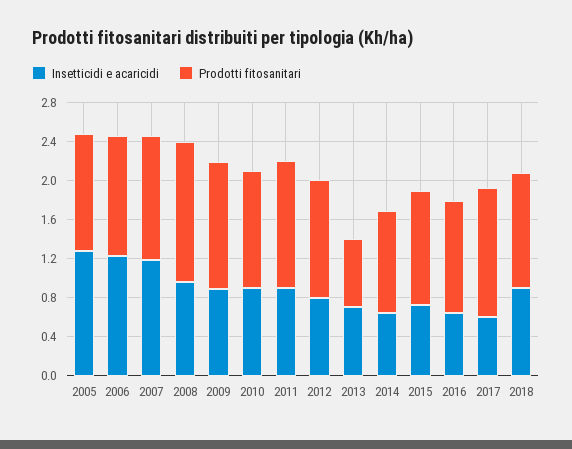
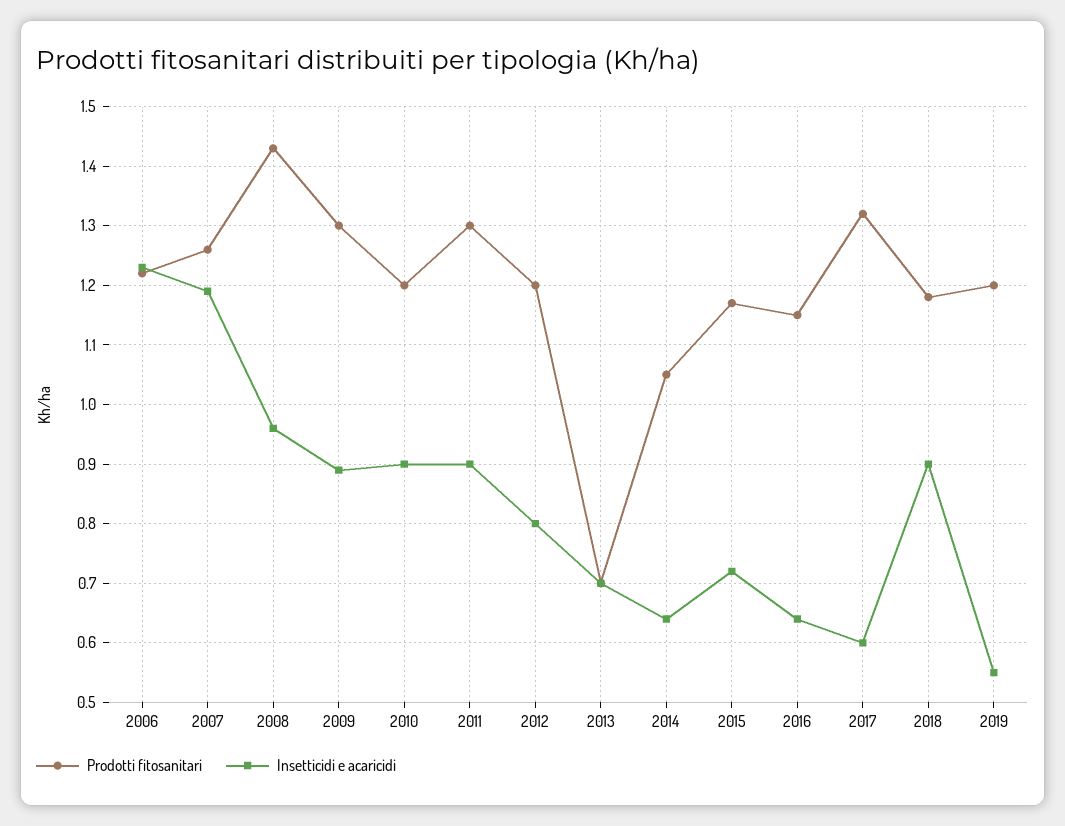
Insetticidi e acaricidi, 2005: 1.3 -> none
Prodotti fitosanitari, 2005: 1.2 -> none
Prodotti fitosanitari, 2019: none -> 1.2
Insetticidi e acaricidi, 2019: none -> 0.55

